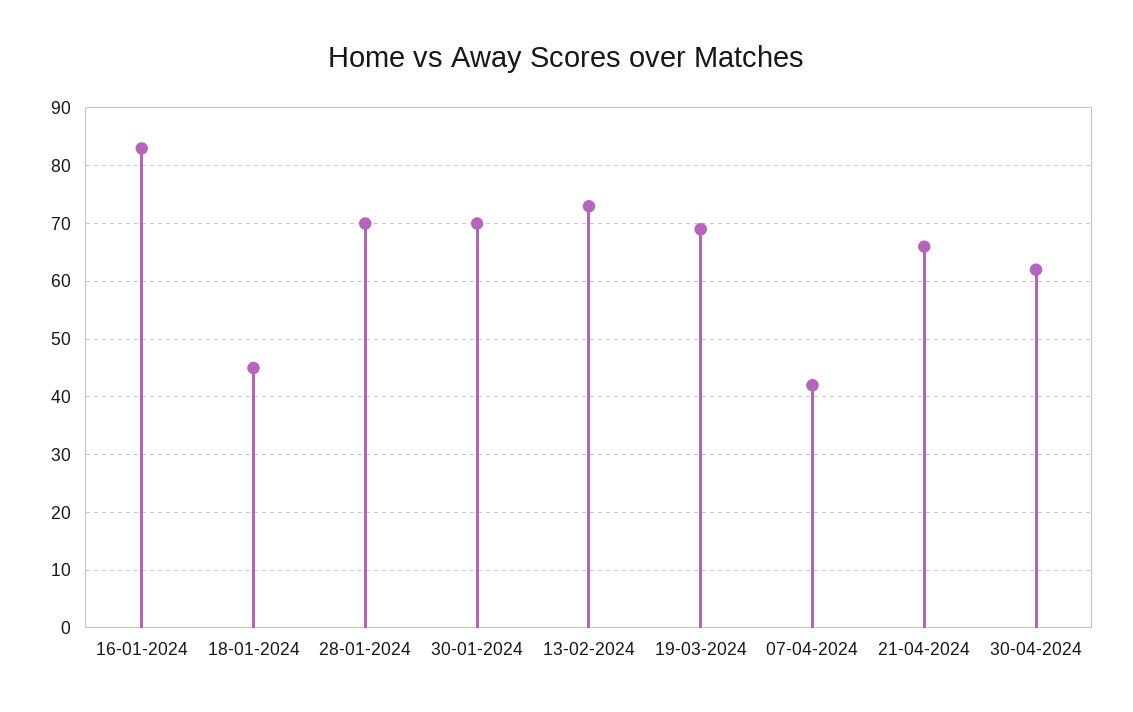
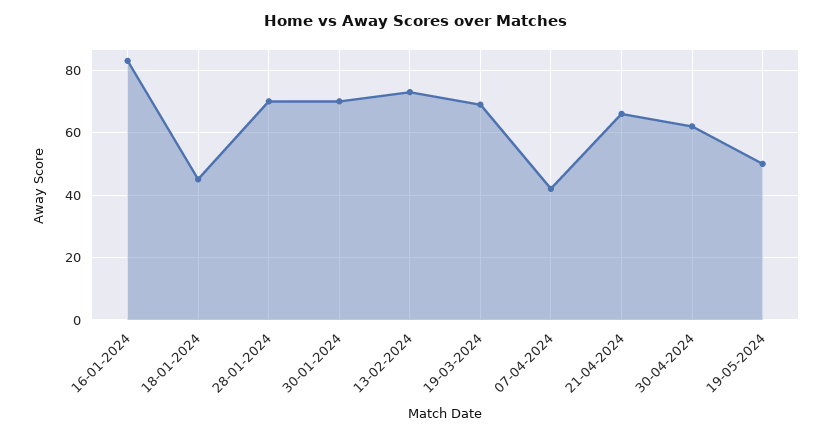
19-05-2024: none -> 50

